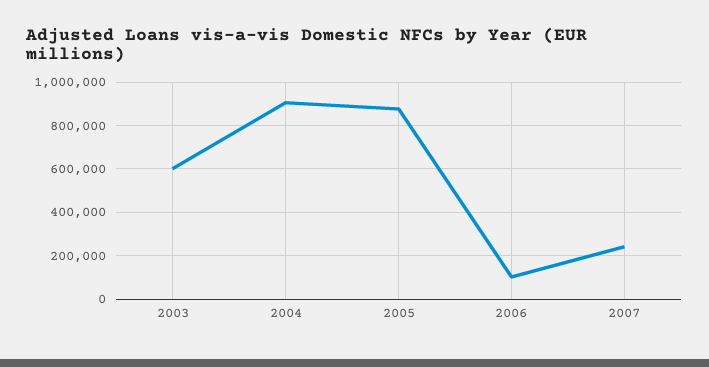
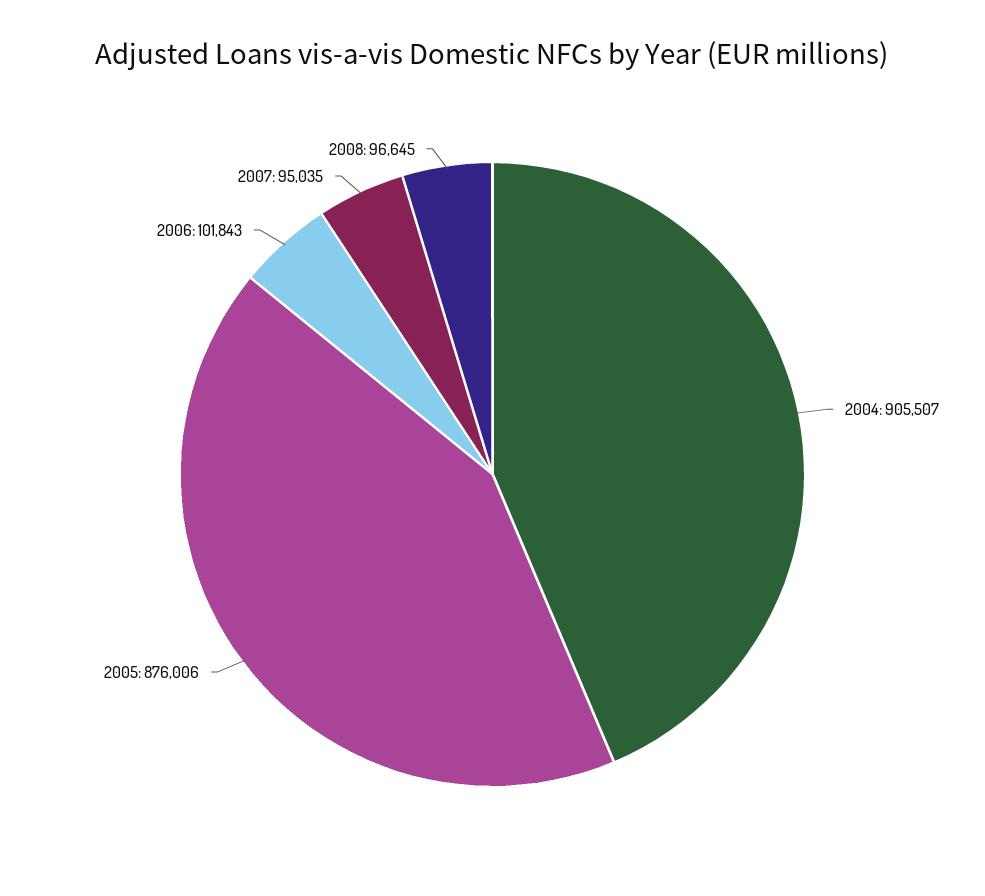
2003: 600000 -> none
2007: 250000 -> 95035
2008: none -> 96645

